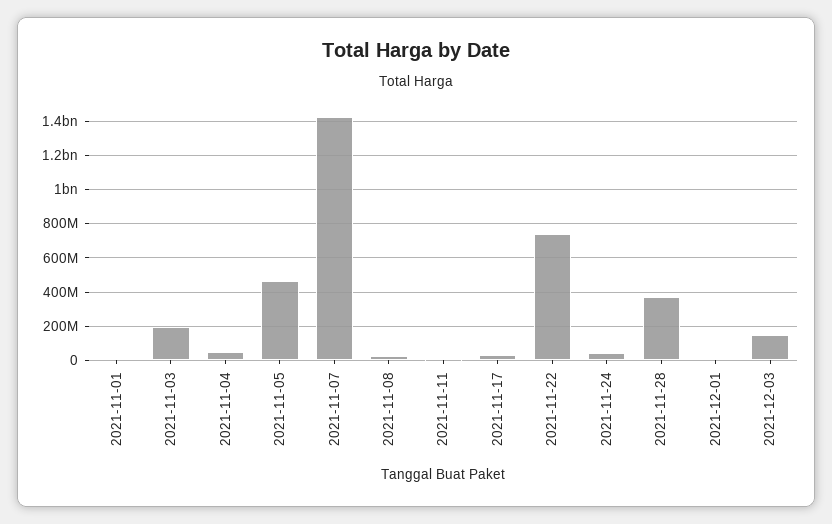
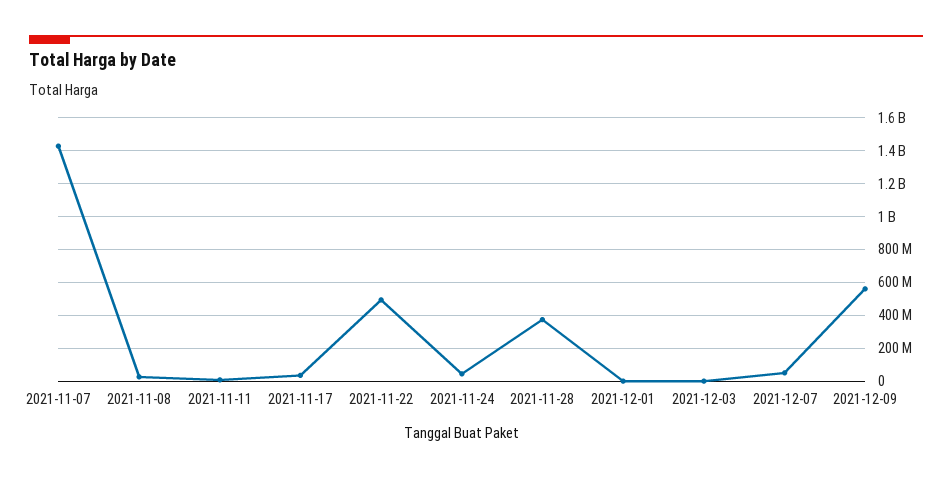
2021-11-01: 0 -> none
2021-11-03: 200000000 -> none
2021-11-04: 50000000 -> none
2021-11-05: 450000000 -> none
2021-11-22: 750000000 -> 500000000
2021-12-03: 150000000 -> 0
2021-12-07: none -> 50000000
2021-12-09: none -> 550000000

